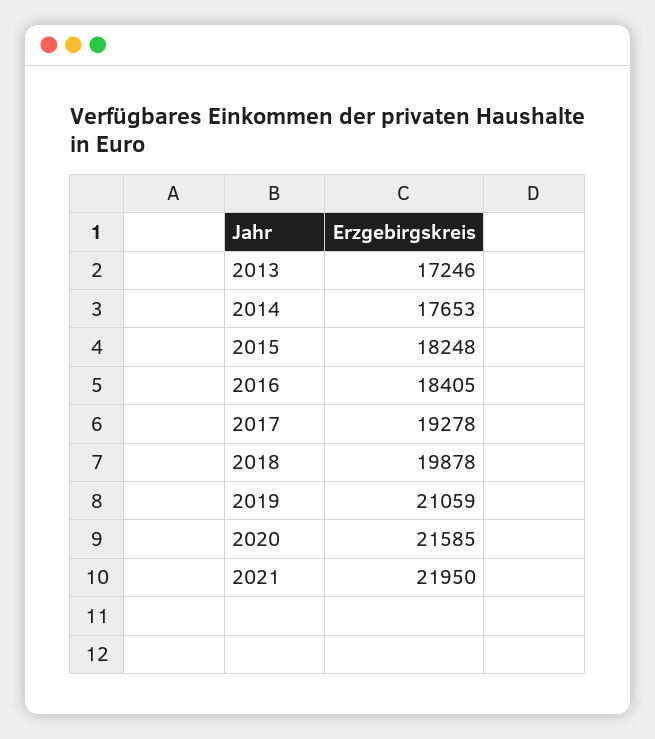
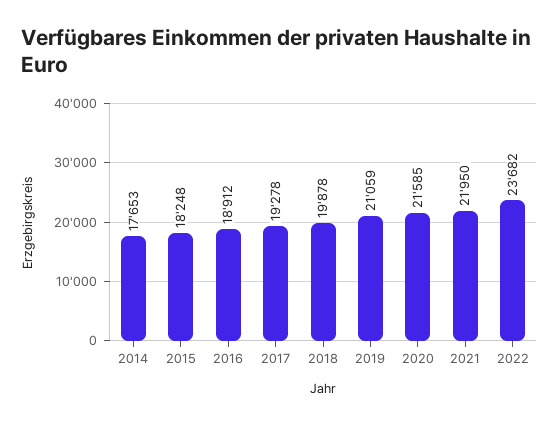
2013: 17246 -> none
2016: 18405 -> 18912
2022: none -> 23682

